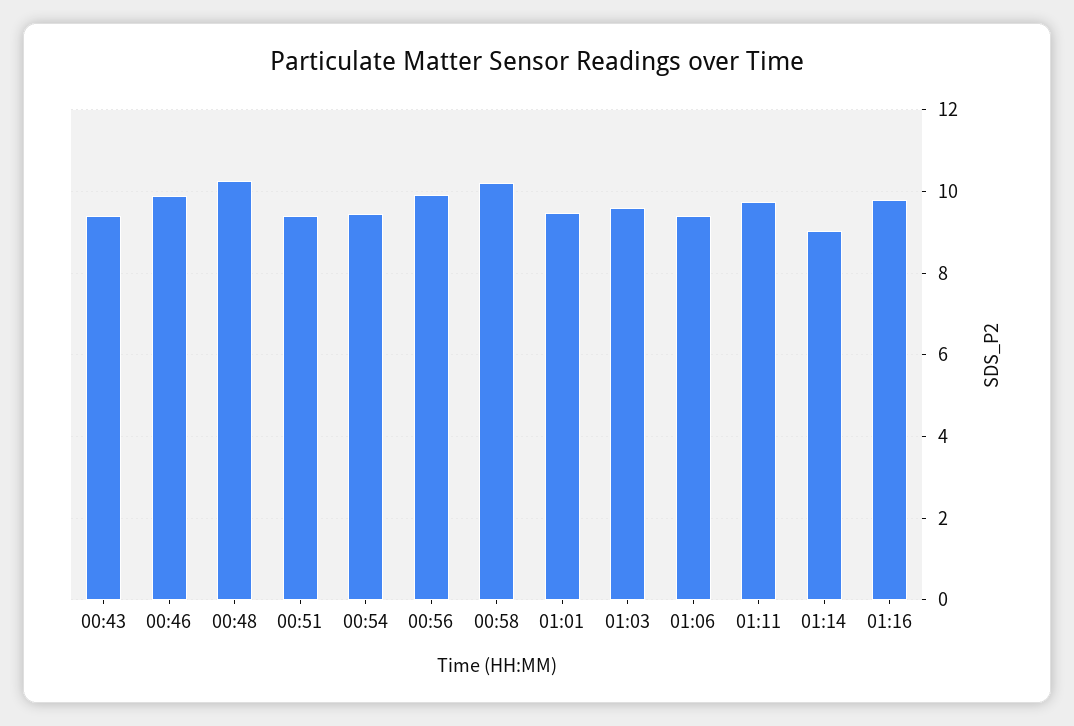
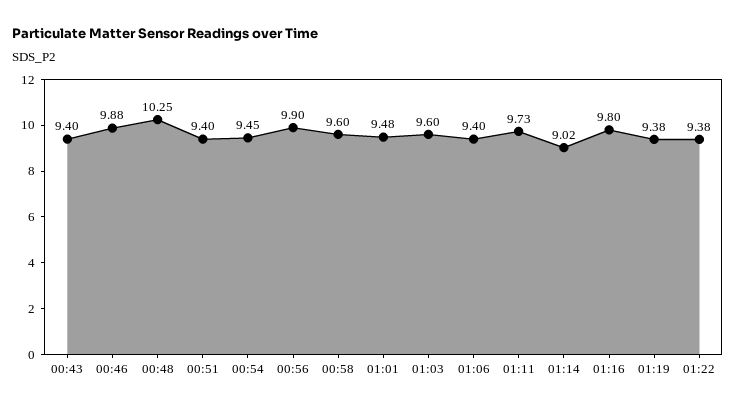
00:58: 10.2 -> 9.6
01:19: none -> 9.38
01:22: none -> 9.38

